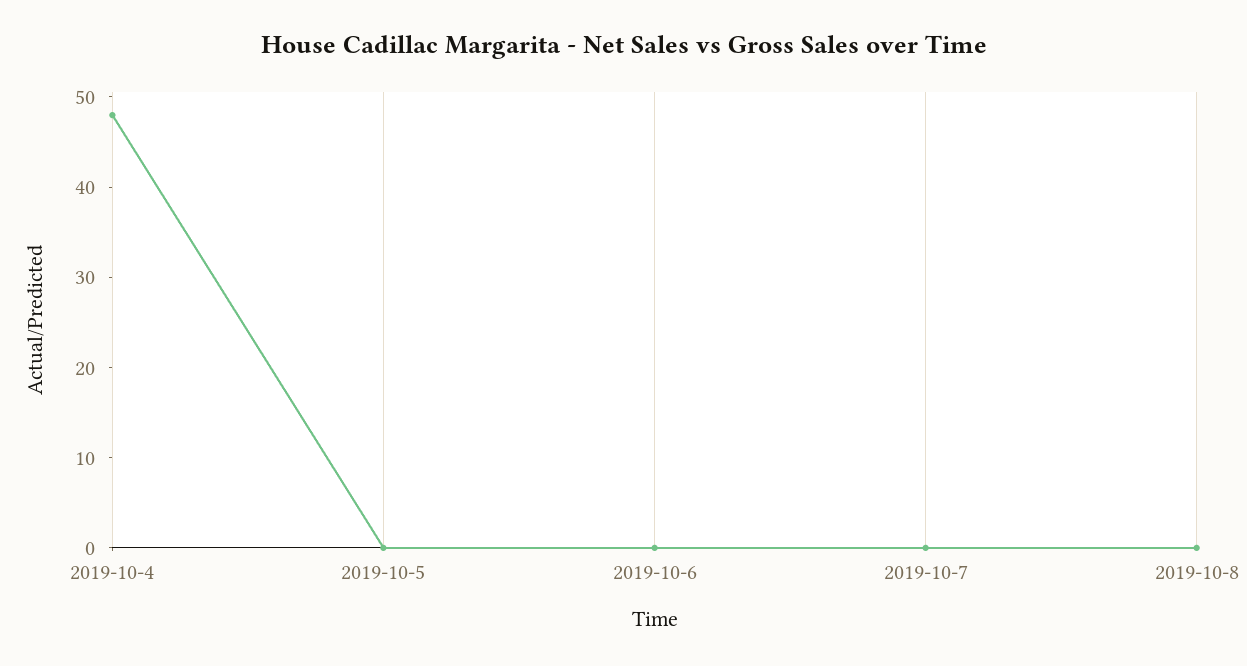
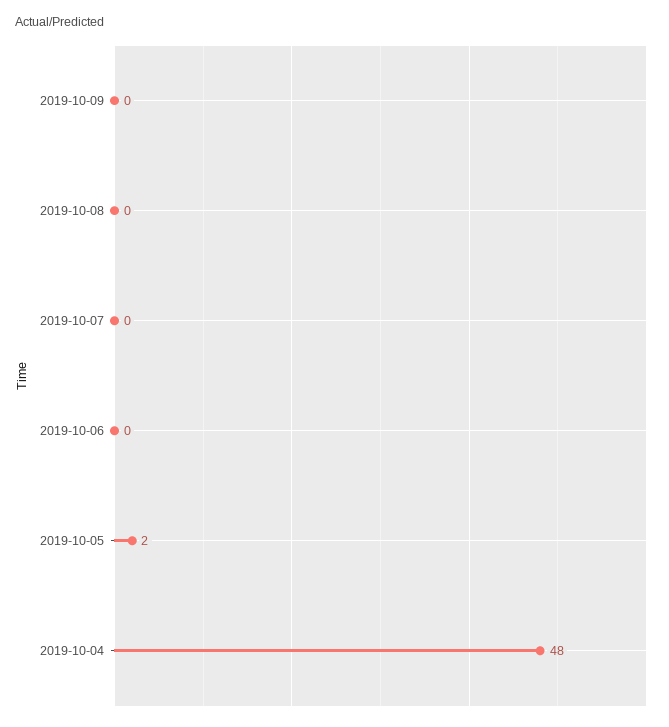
2019-10-5: 0 -> 2
2019-10-09: none -> 0

